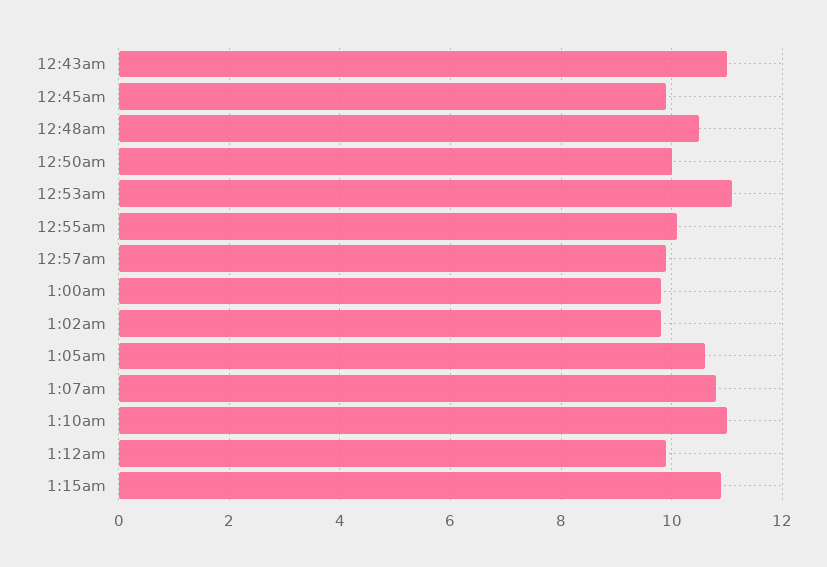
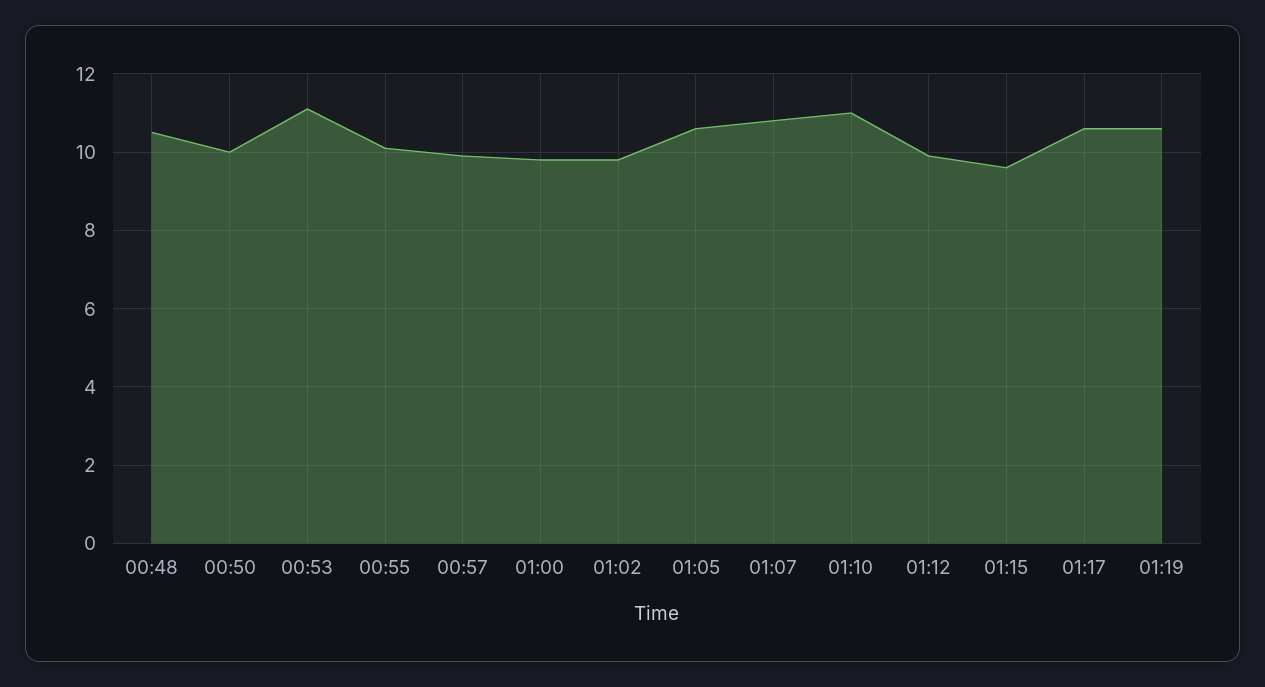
12:43am: 11 -> none
12:45am: 10 -> none
1:15am: 11 -> 9.5
01:17: none -> 10.5
01:19: none -> 10.5

